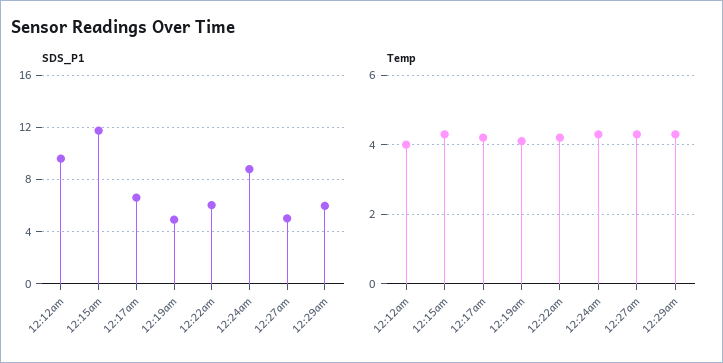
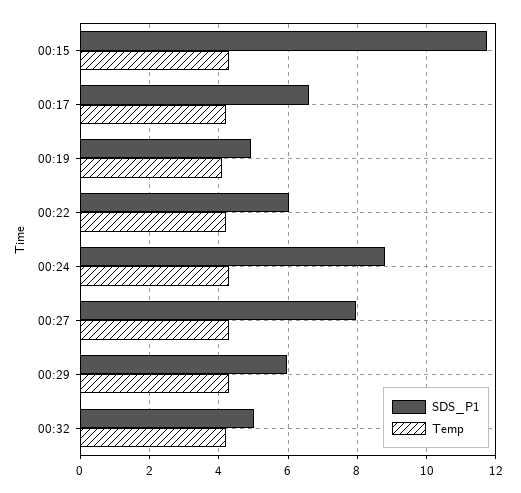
SDS_P1, 12:12am: 9.5 -> none
SDS_P1, 12:27am: 5 -> 8
Temp, 12:12am: 4 -> none
SDS_P1, 00:32: none -> 5
Temp, 00:32: none -> 4.2

